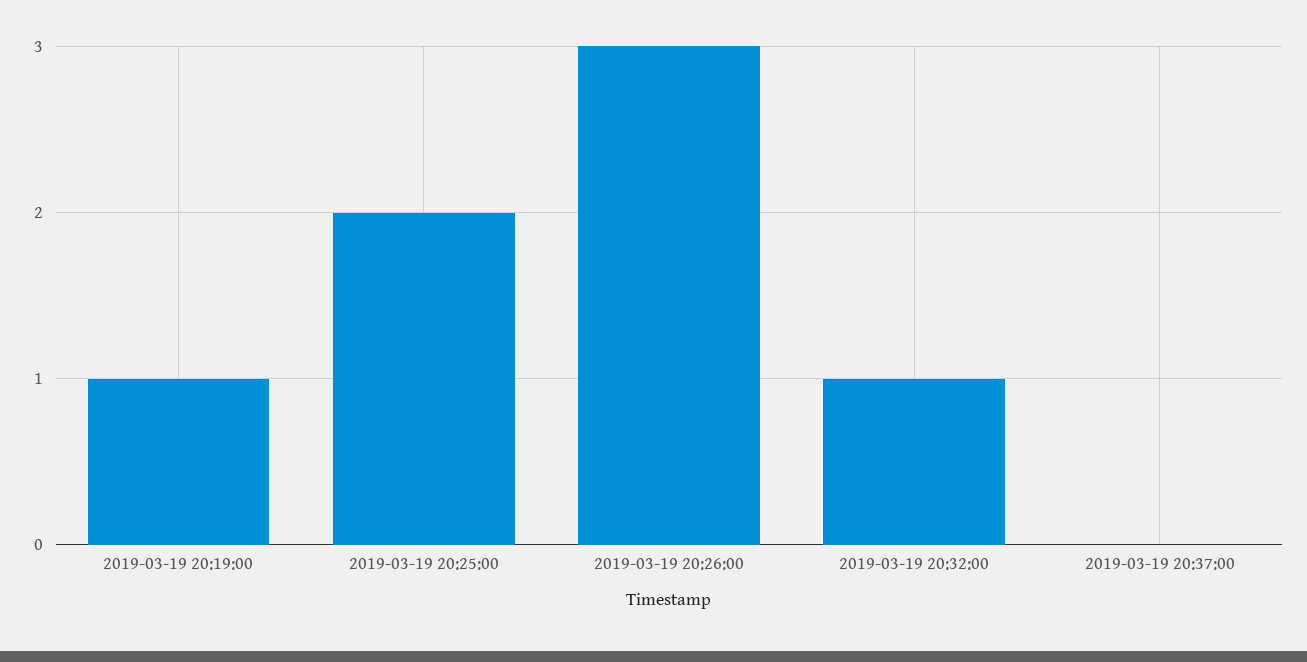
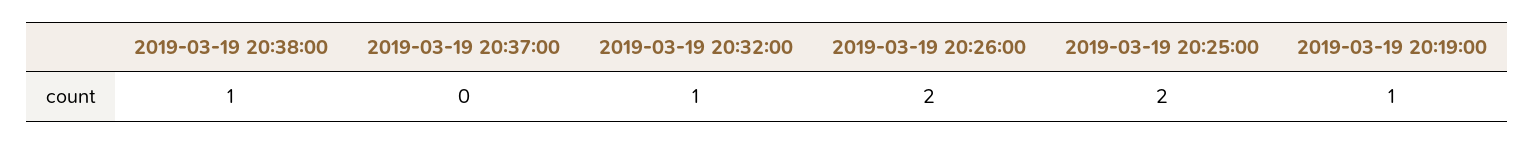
2019-03-19 20:26:00: 3 -> 2
2019-03-19 20:38:00: none -> 1

